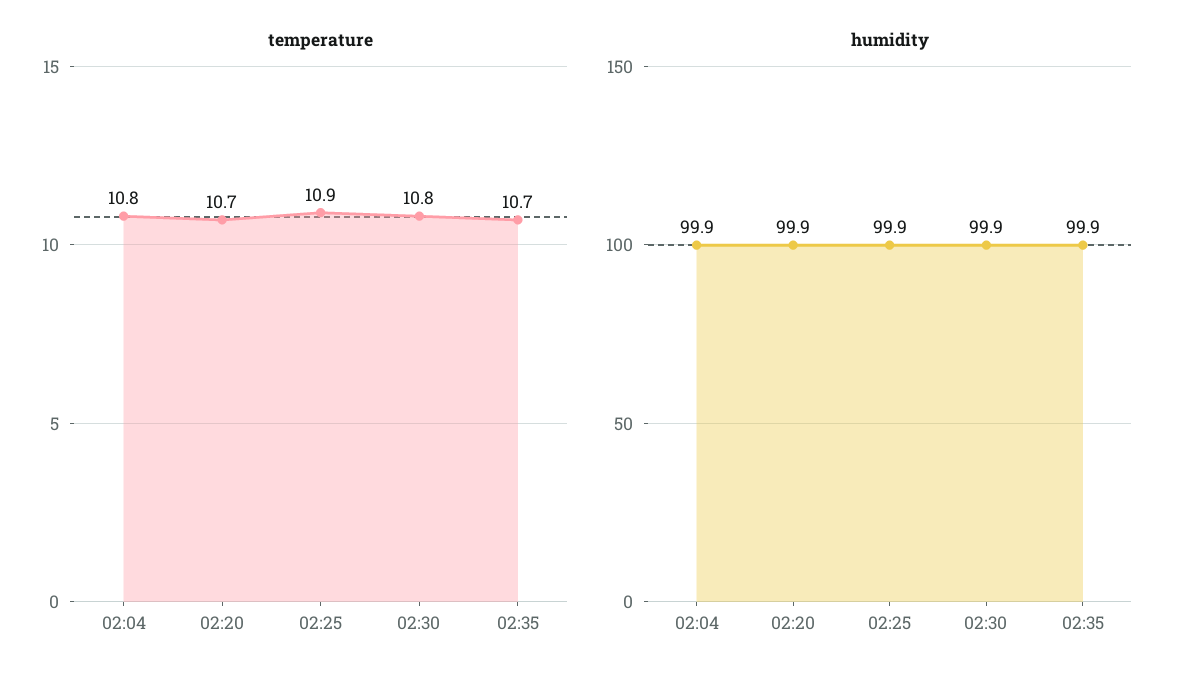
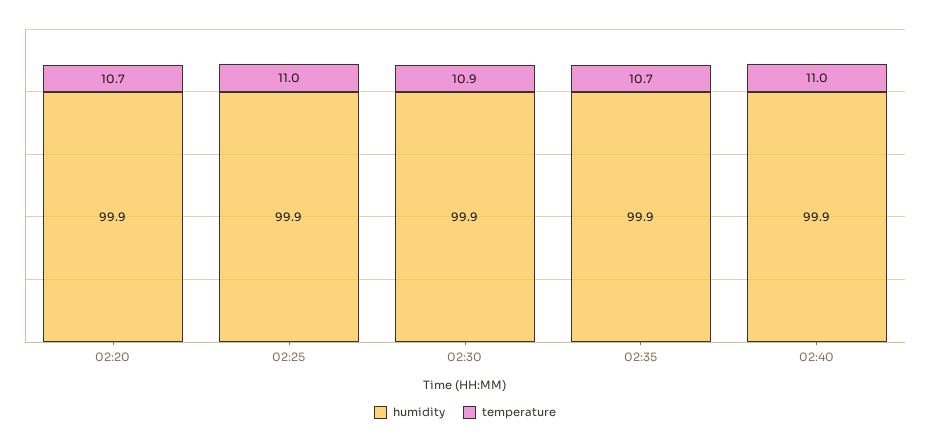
temperature, 02:04: 10.8 -> none
temperature, 02:25: 10.9 -> 11
temperature, 02:30: 10.8 -> 10.9
humidity, 02:04: 99.9 -> none
humidity, 02:40: none -> 99.9
temperature, 02:40: none -> 11

